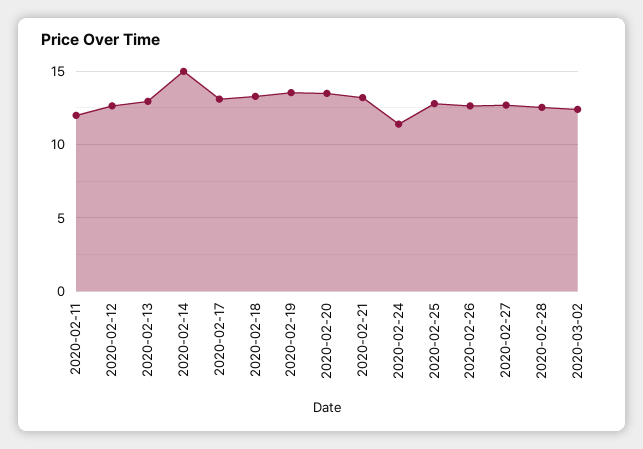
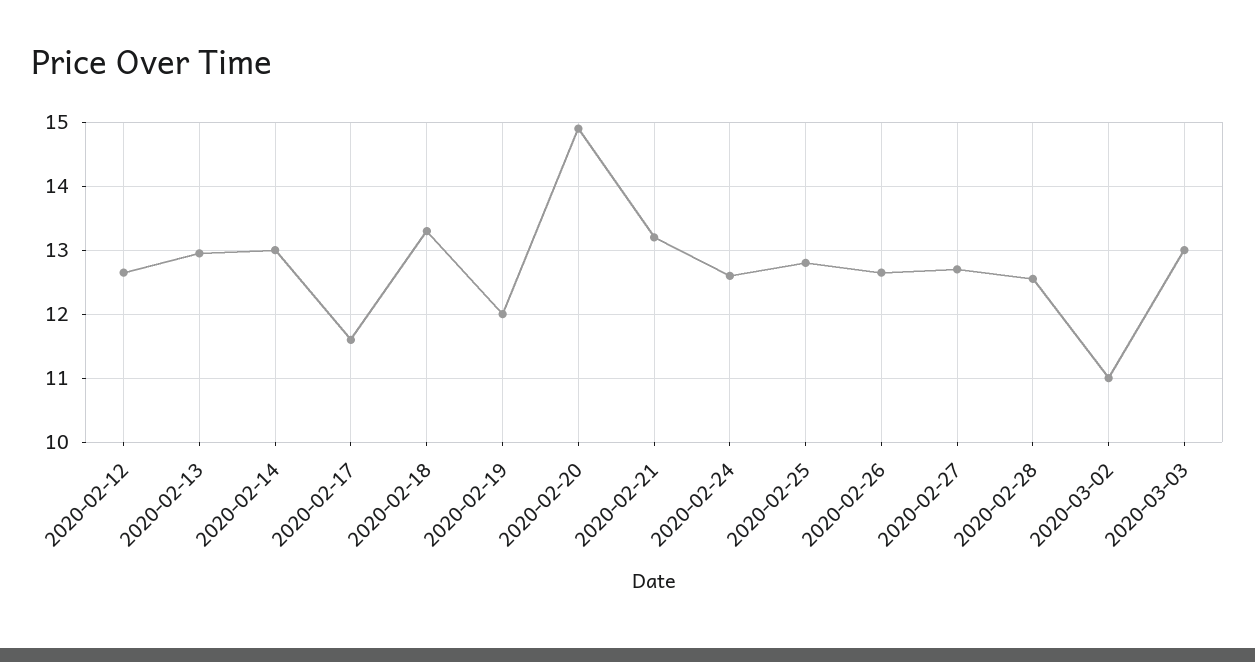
2020-02-11: 12 -> none
2020-02-14: 15 -> 13
2020-02-17: 13 -> 11.6
2020-02-19: 13.5 -> 12
2020-02-20: 13.5 -> 14.9
2020-02-24: 11.5 -> 12.6
2020-03-02: 12.5 -> 11
2020-03-03: none -> 13

